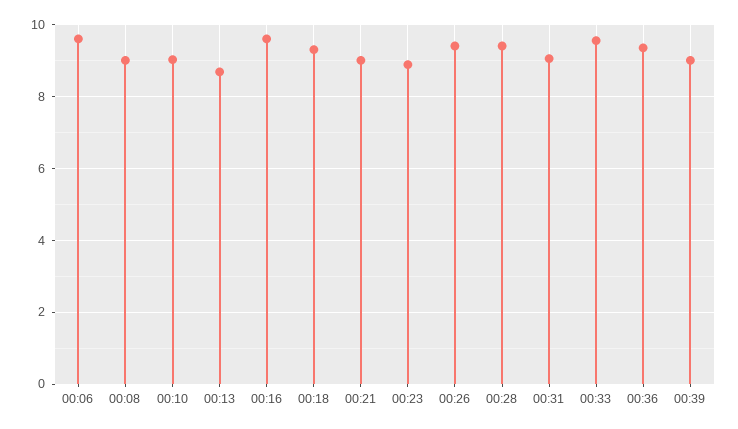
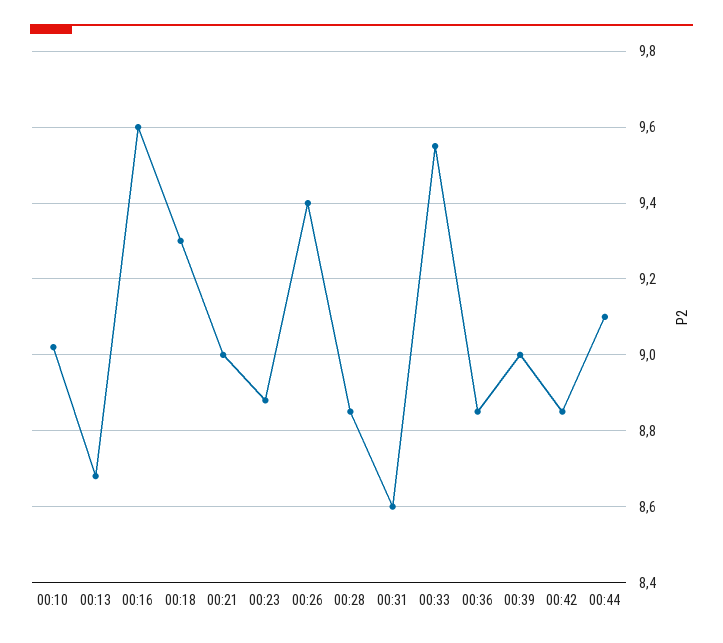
00:06: 9.6 -> none
00:08: 9 -> none
00:28: 9.4 -> 8.85
00:31: 9 -> 8.6
00:36: 9.4 -> 8.85
00:42: none -> 8.85
00:44: none -> 9.1

